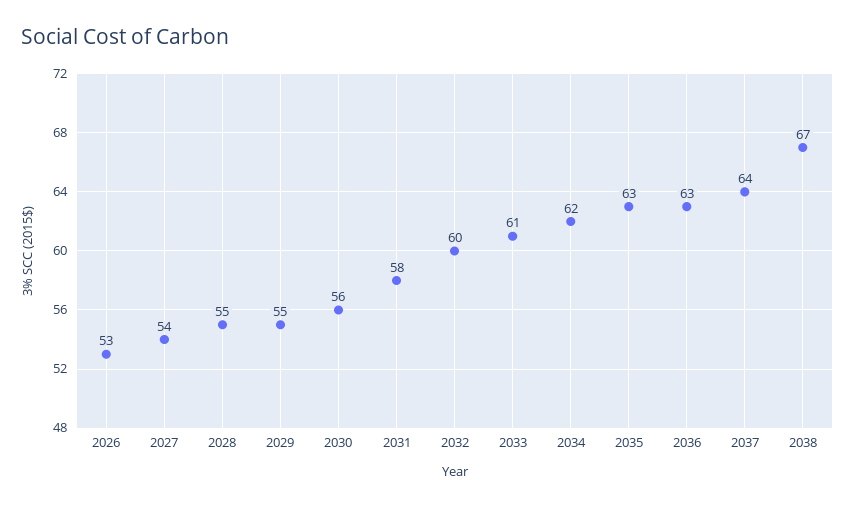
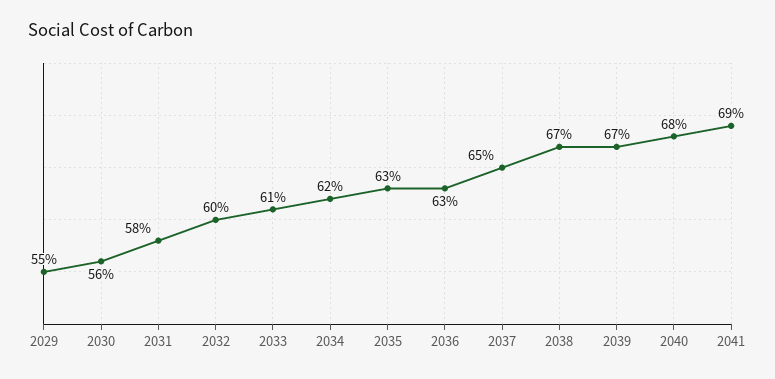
2026: 53 -> none
2027: 54 -> none
2028: 55 -> none
2037: 64 -> 65
2039: none -> 67
2040: none -> 68
2041: none -> 69

